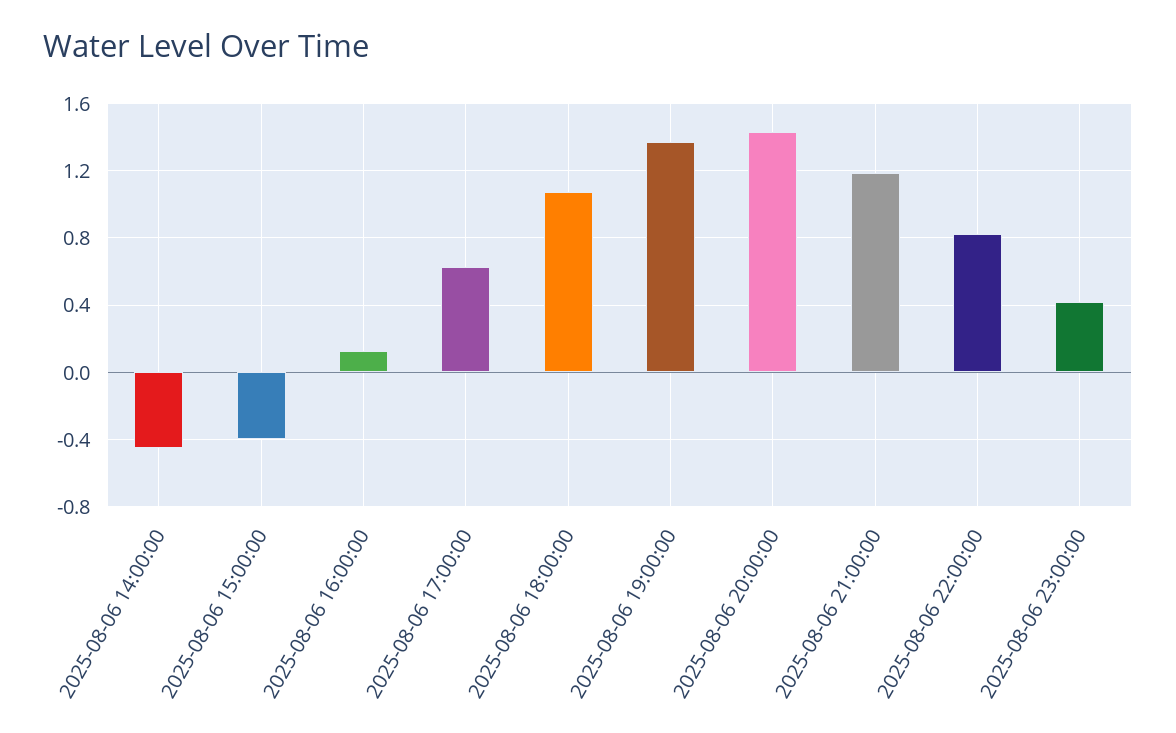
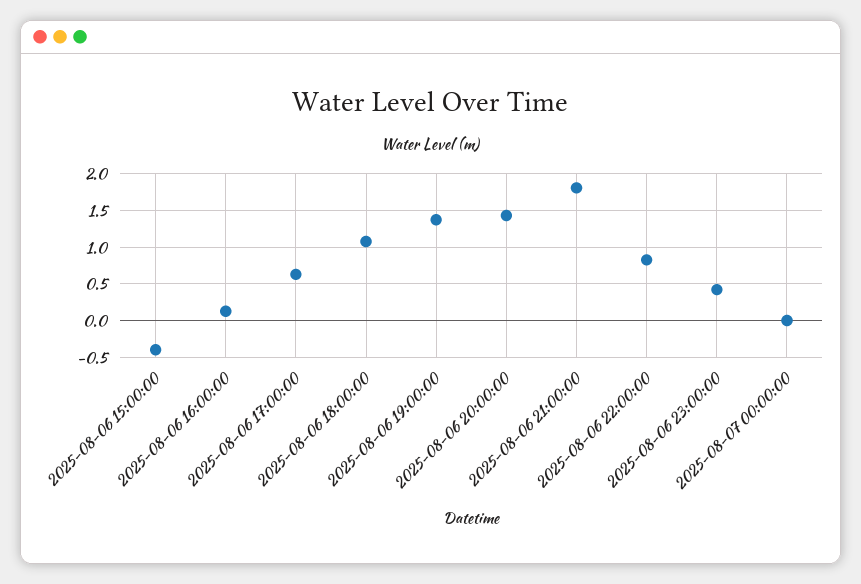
2025-08-06 14:00:00: -0.45 -> none
2025-08-06 21:00:00: 1.2 -> 1.8
2025-08-07 00:00:00: none -> 0

